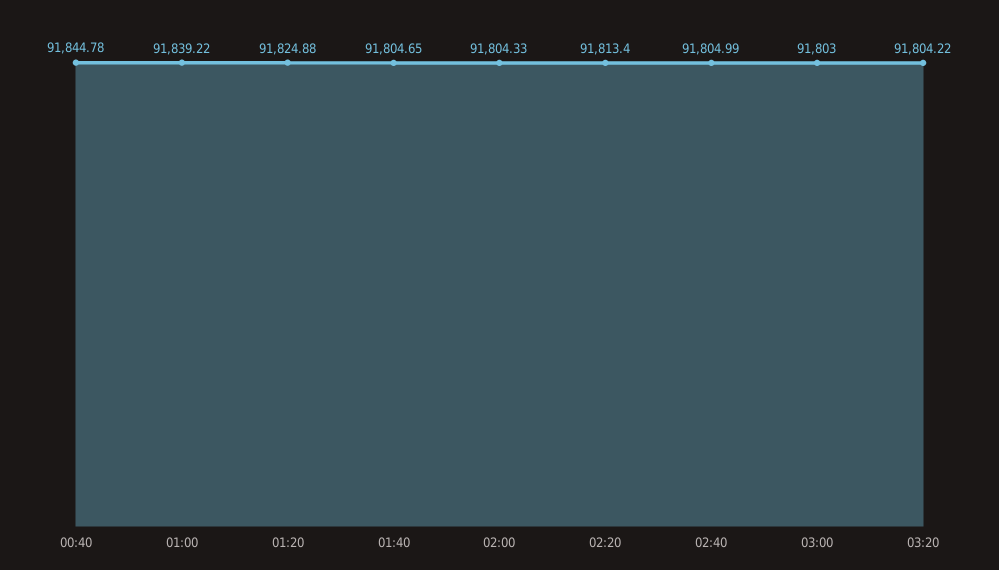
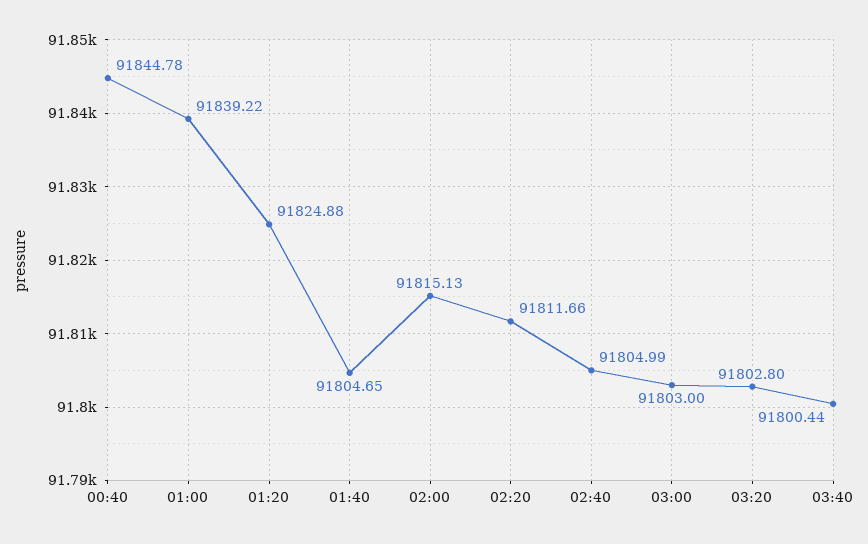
02:00: 91804.33 -> 91815.13
02:20: 91813.4 -> 91811.66
03:20: 91804.22 -> 91802.8
03:40: none -> 91800.44

